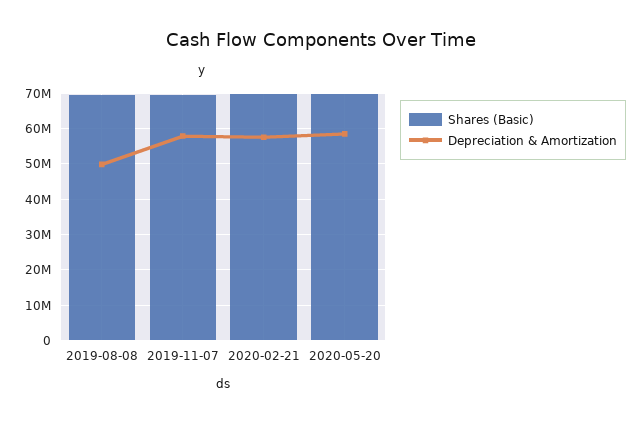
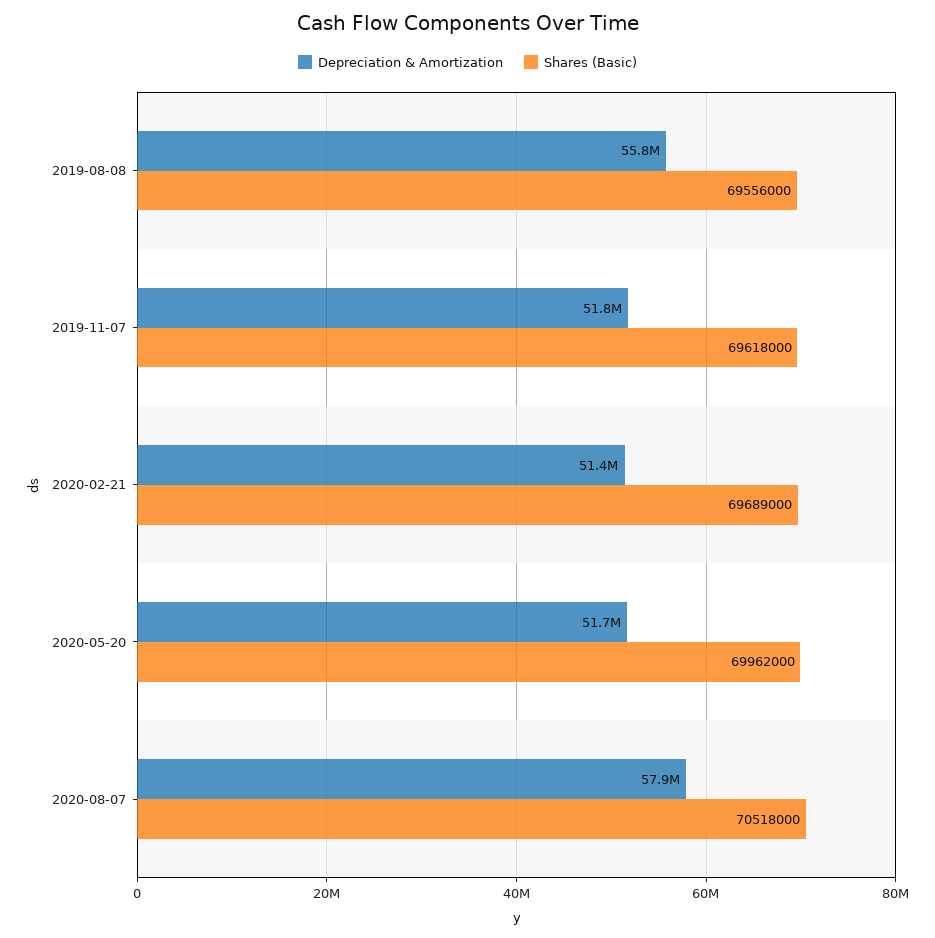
Depreciation & Amortization, 2019-08-08: 50000000 -> 55800000
Depreciation & Amortization, 2019-11-07: 58000000 -> 51800000
Depreciation & Amortization, 2020-02-21: 58000000 -> 51400000
Depreciation & Amortization, 2020-05-20: 58000000 -> 51700000
Depreciation & Amortization, 2020-08-07: none -> 57900000
Shares (Basic), 2020-08-07: none -> 70518000

